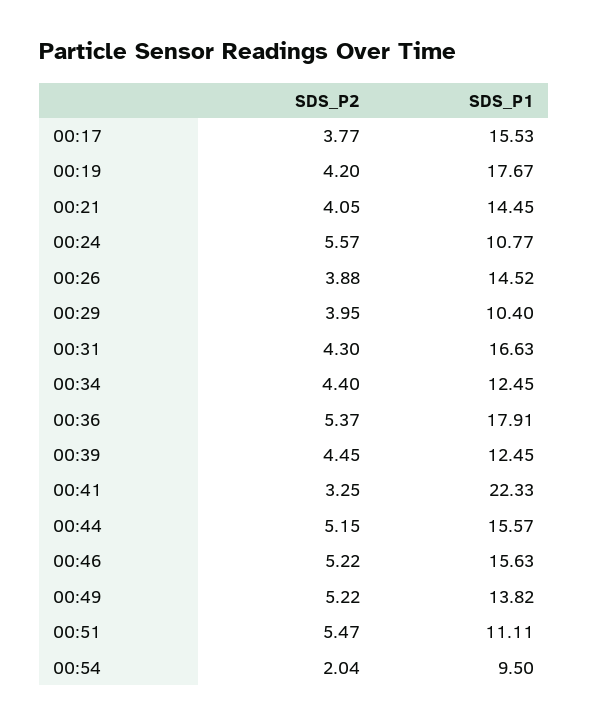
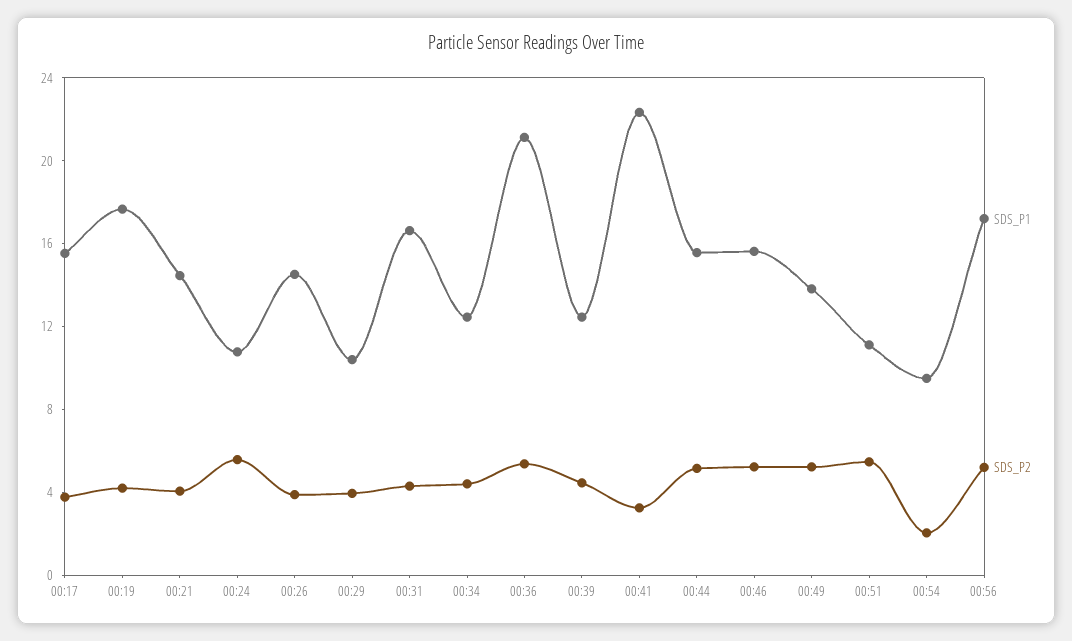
SDS_P1, 00:36: 17.91 -> 21
SDS_P1, 00:56: none -> 17
SDS_P2, 00:56: none -> 5

